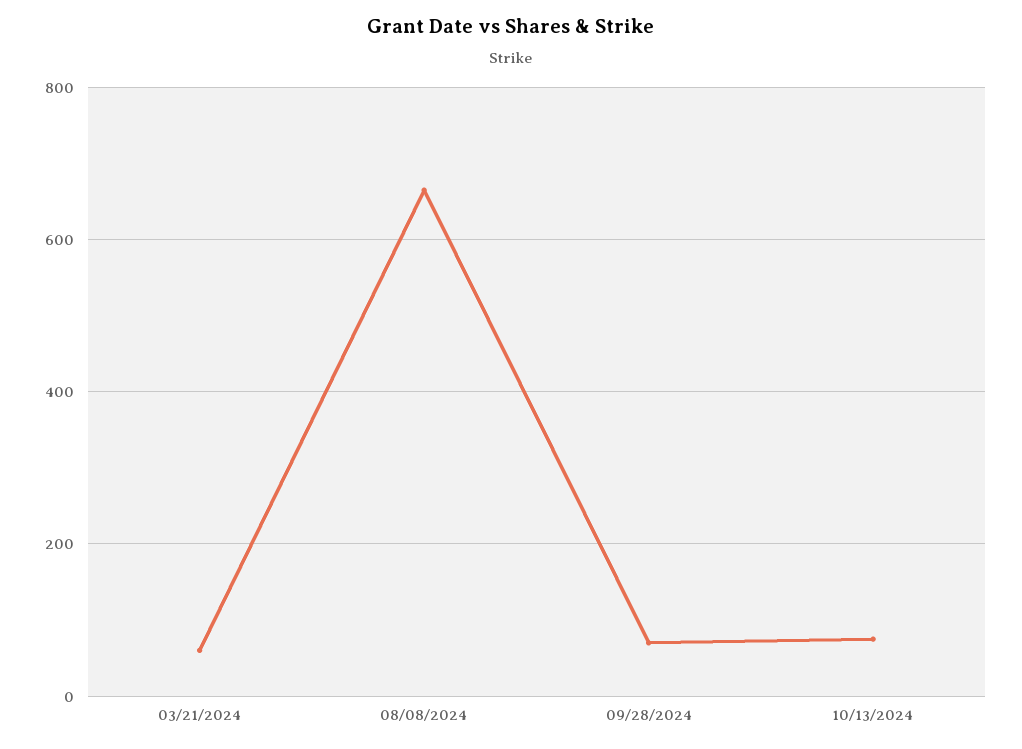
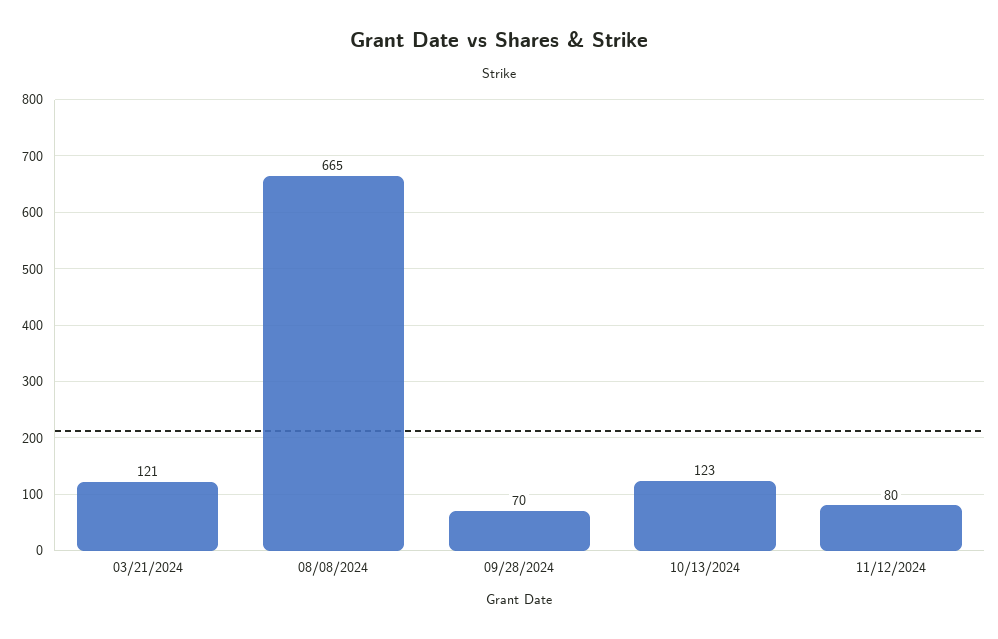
03/21/2024: 60 -> 121
10/13/2024: 80 -> 123
11/12/2024: none -> 80

